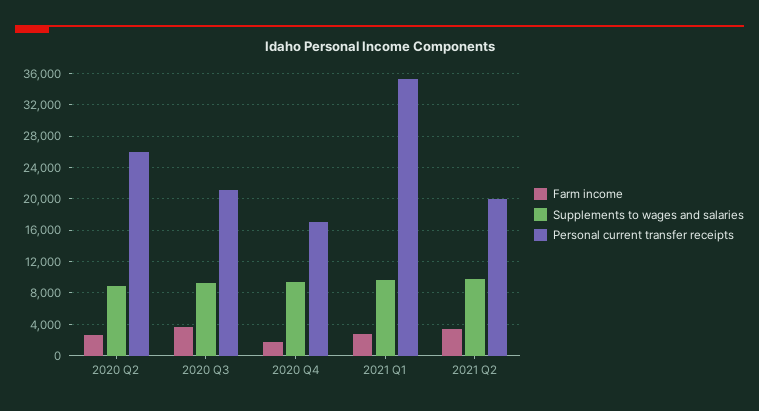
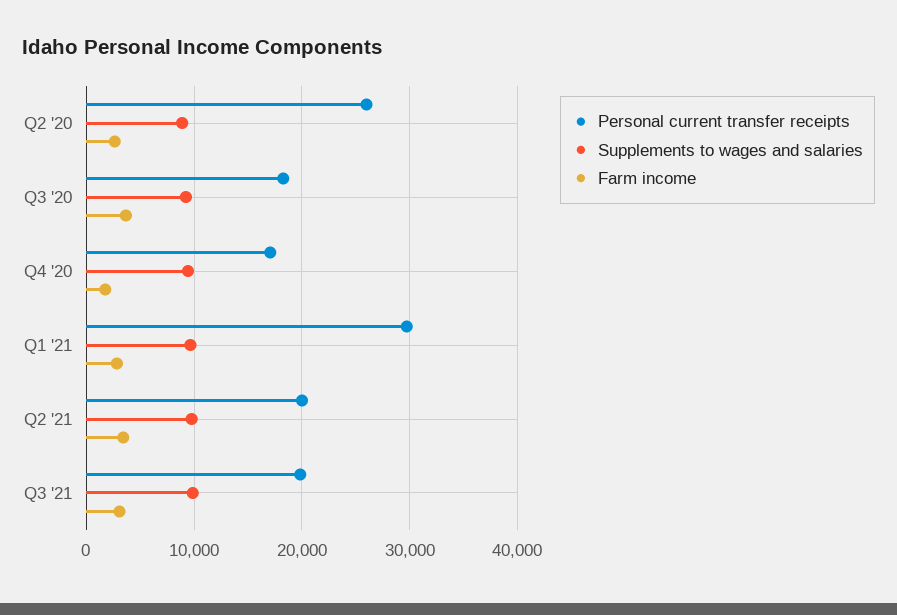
Personal current transfer receipts, 2020 Q3: 21000 -> 18000
Personal current transfer receipts, 2021 Q1: 35000 -> 30000
Personal current transfer receipts, Q3 '21: none -> 20000
Supplements to wages and salaries, Q3 '21: none -> 10000
Farm income, Q3 '21: none -> 3000

